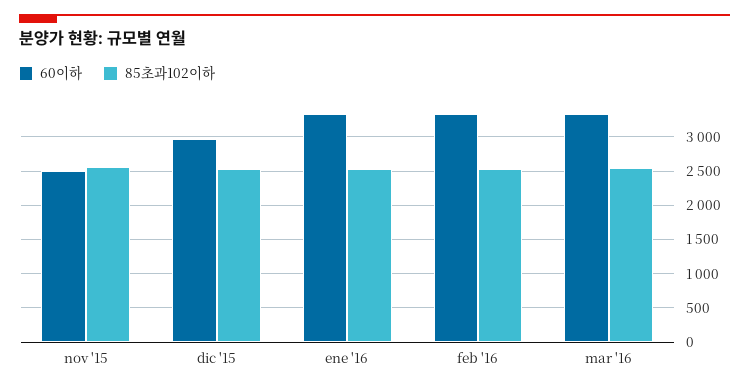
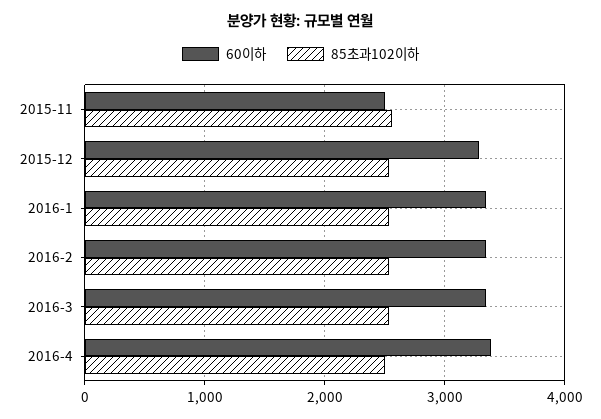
60이하, dic '15: 3000 -> 3300
60이하, 2016-4: none -> 3400
85초과102이하, 2016-4: none -> 2500

